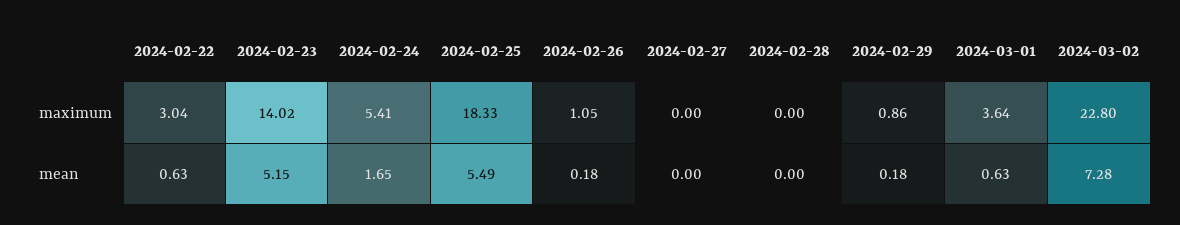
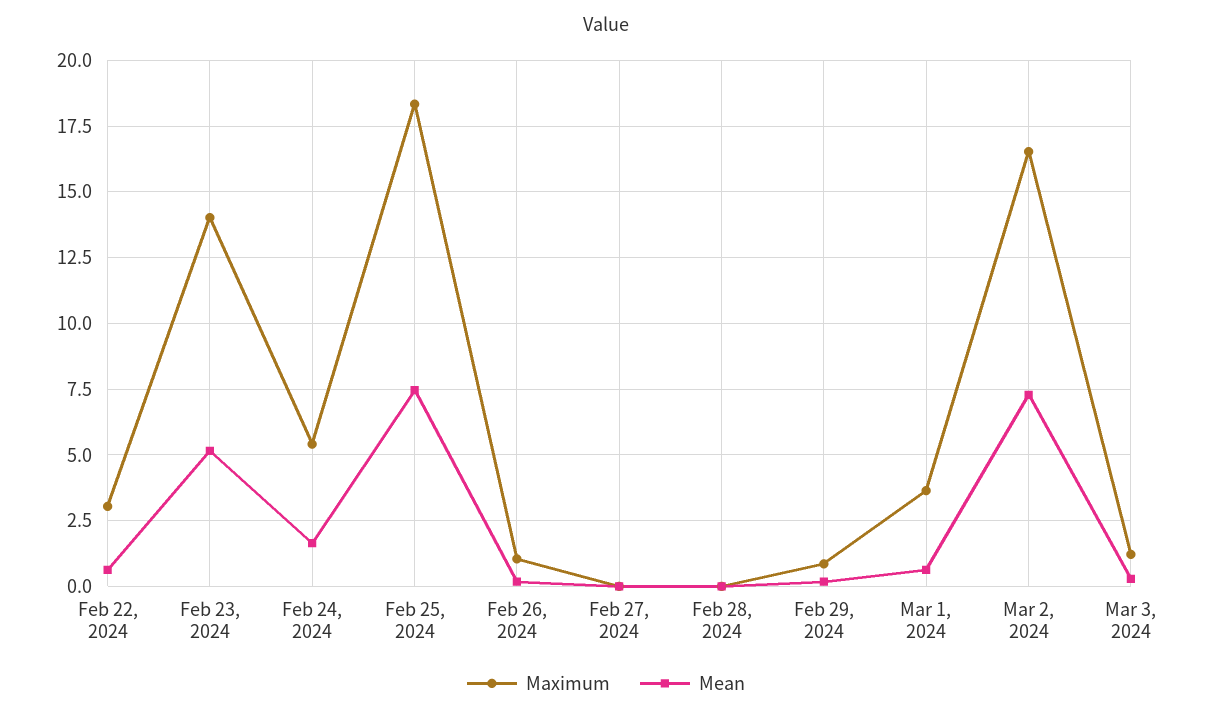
maximum, 2024-03-02: 22.8 -> 16.5
mean, 2024-02-25: 5.49 -> 7.5
maximum, Mar 3, 2024: none -> 1.25
mean, Mar 3, 2024: none -> 0.25

